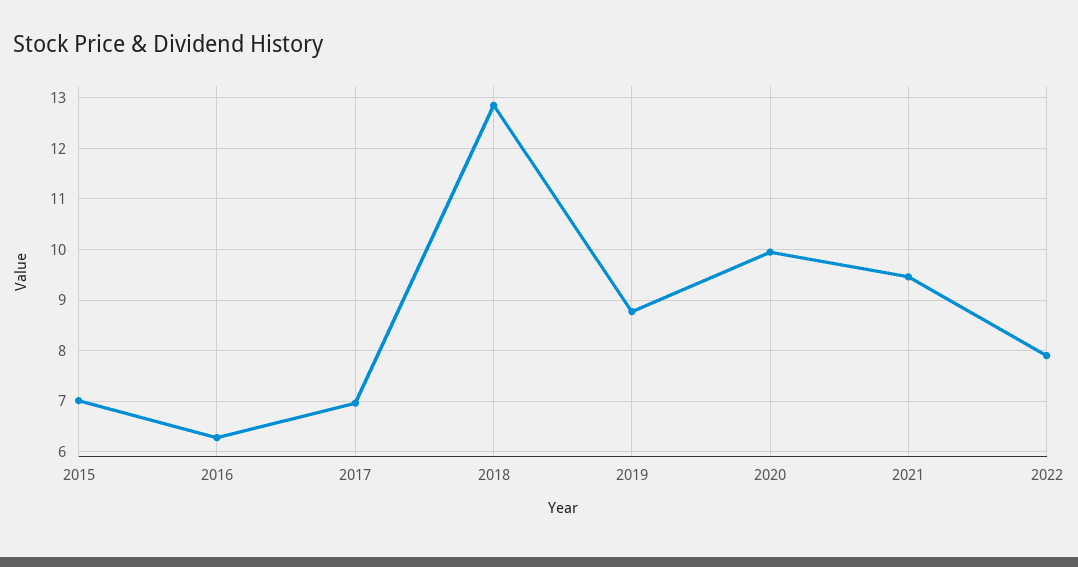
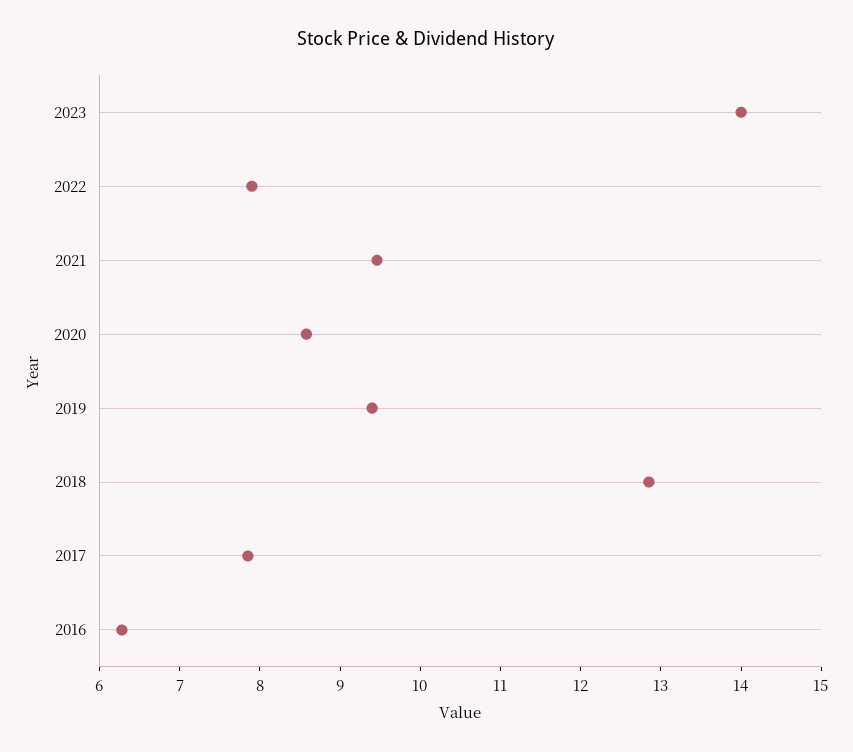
2015: 7 -> none
2017: 7 -> 7.8
2019: 8.8 -> 9.4
2020: 10 -> 8.6
2023: none -> 14

